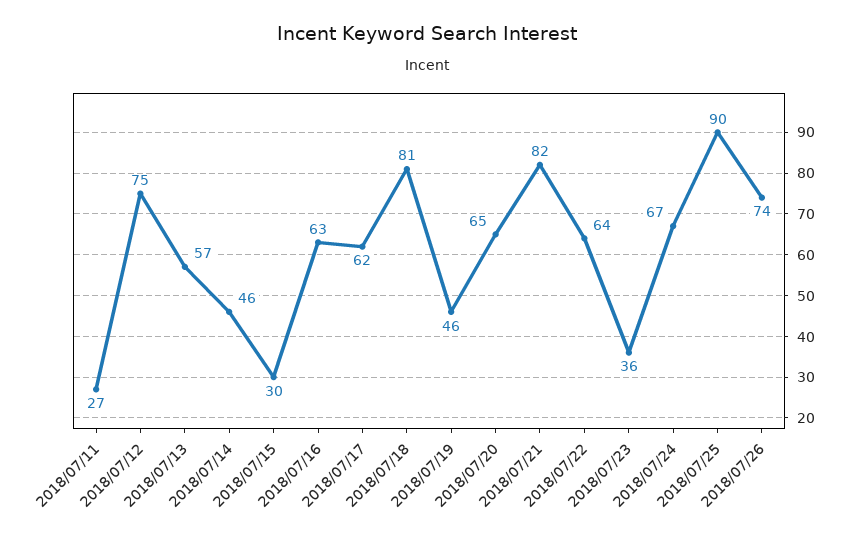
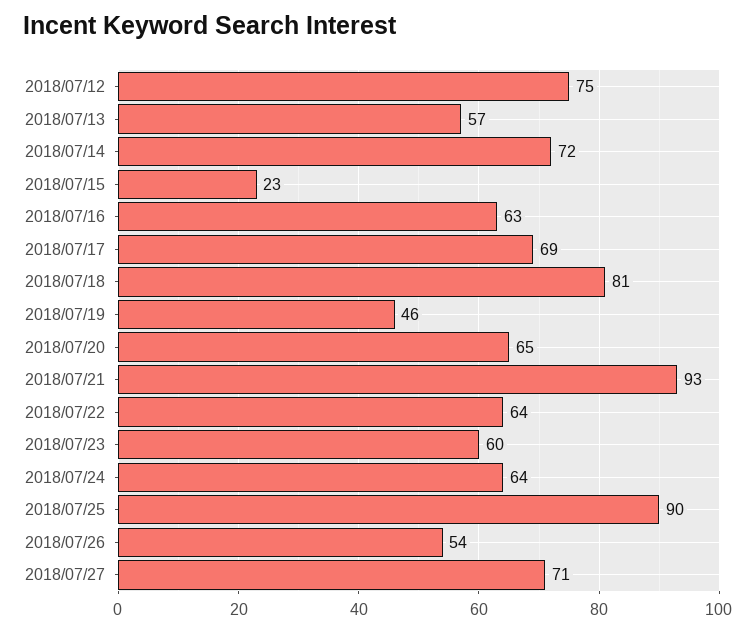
2018/07/11: 27 -> none
2018/07/14: 46 -> 72
2018/07/15: 30 -> 23
2018/07/17: 62 -> 69
2018/07/21: 82 -> 93
2018/07/23: 36 -> 60
2018/07/24: 67 -> 64
2018/07/26: 74 -> 54
2018/07/27: none -> 71

